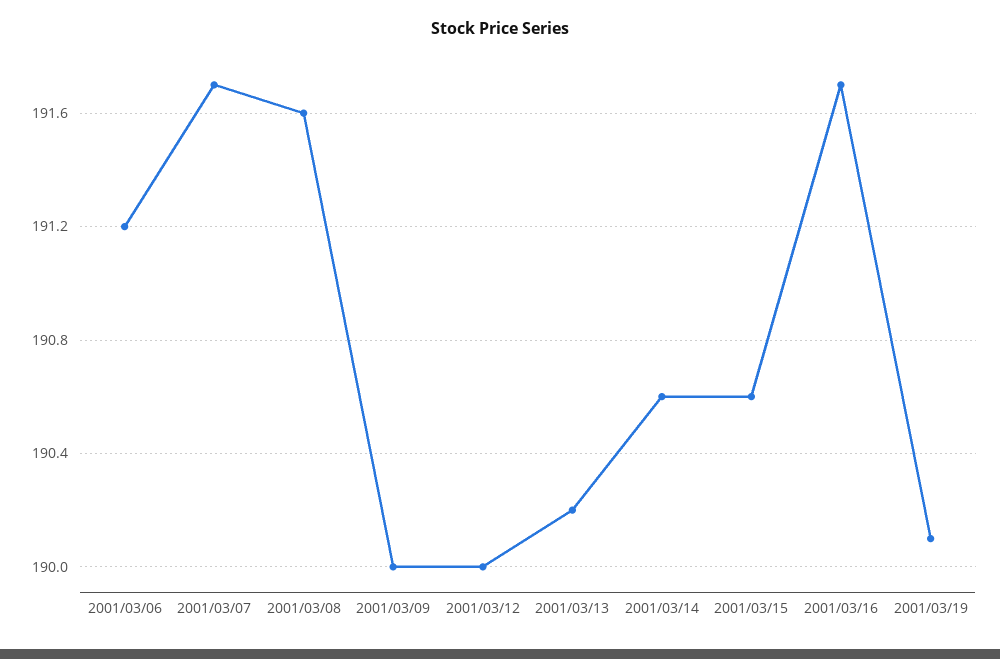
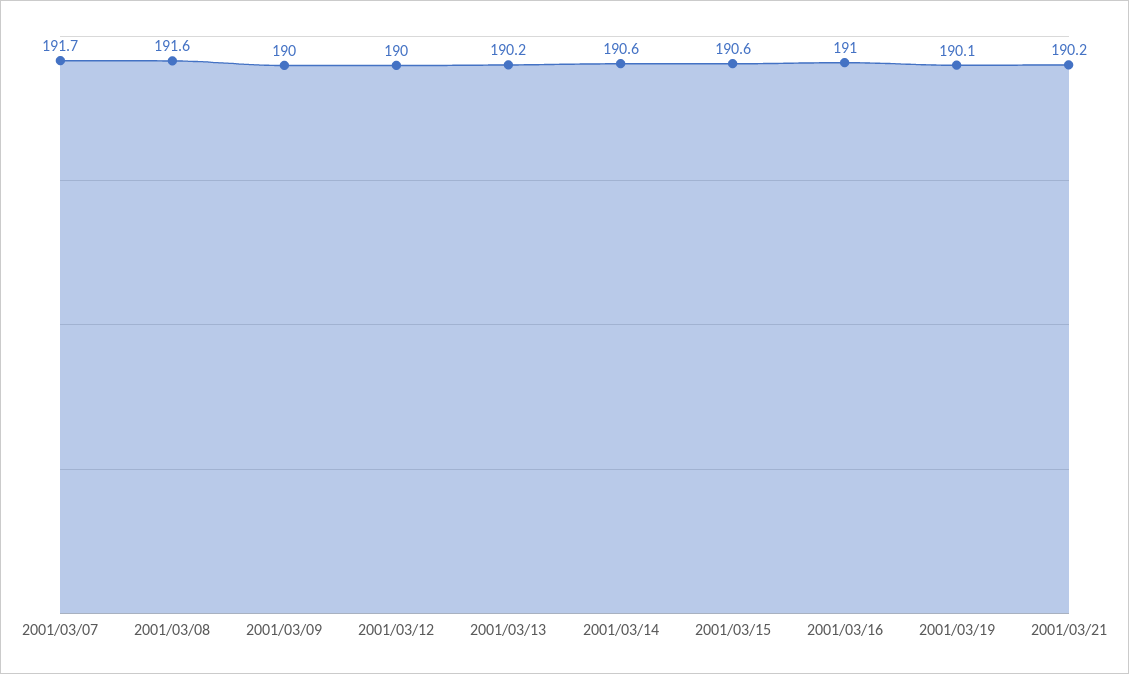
2001/03/06: 191.2 -> none
2001/03/16: 191.7 -> 191
2001/03/21: none -> 190.2

